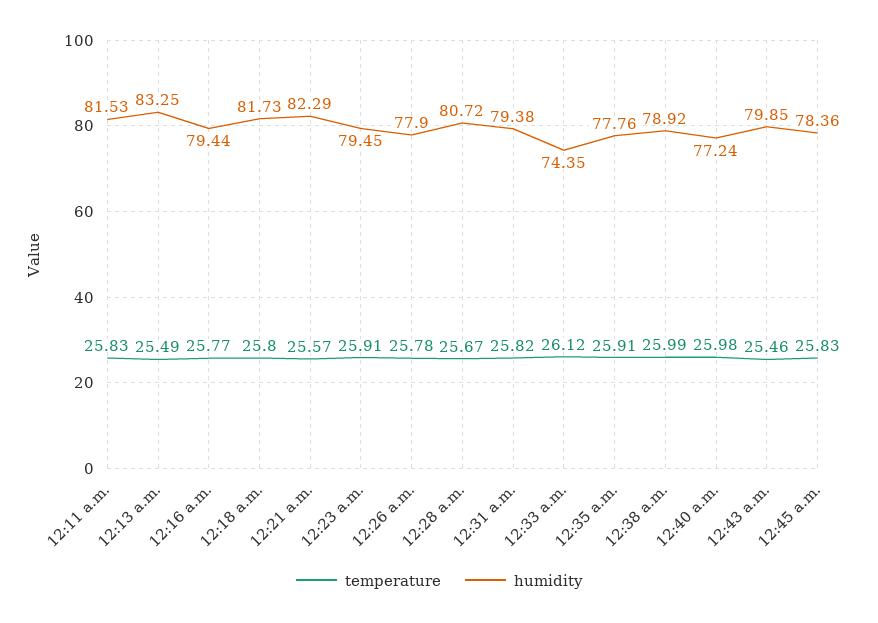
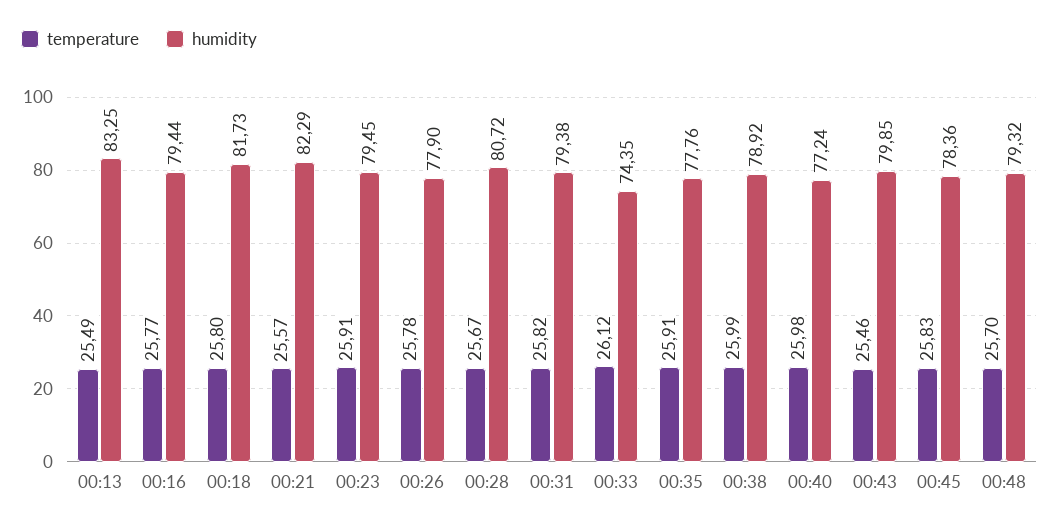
temperature, 12:11 a.m.: 25.83 -> none
humidity, 12:11 a.m.: 81.53 -> none
temperature, 00:48: none -> 25.7
humidity, 00:48: none -> 79.32

